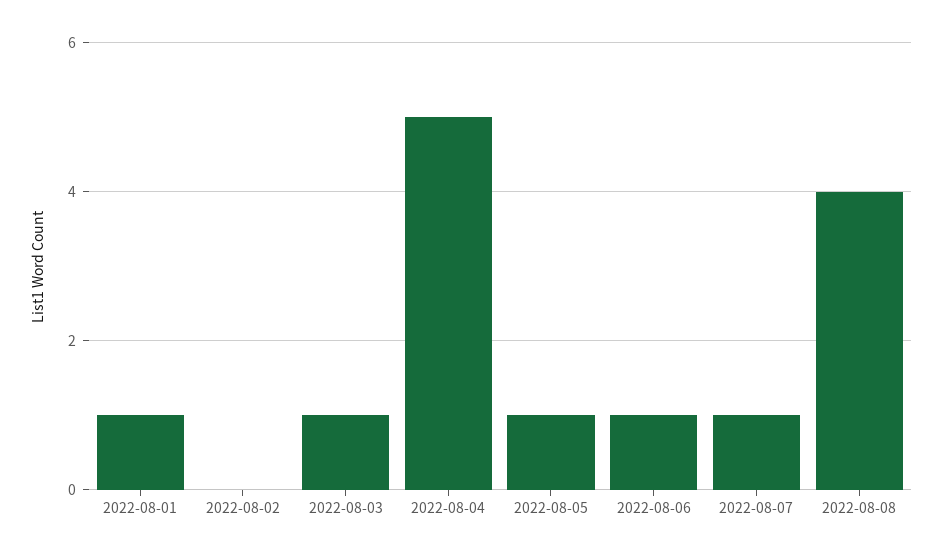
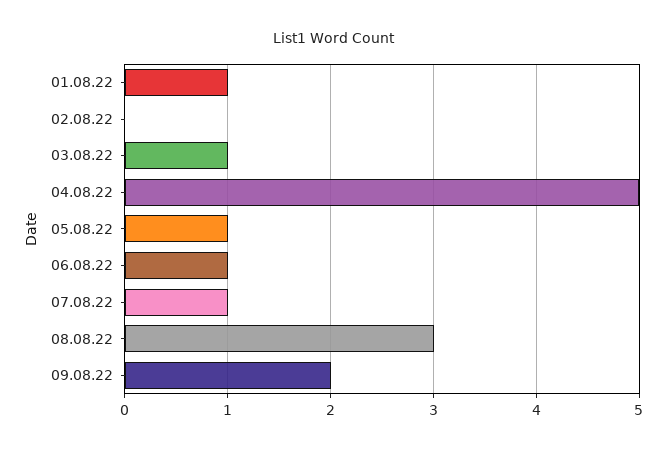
2022-08-08: 4 -> 3
09.08.22: none -> 2

